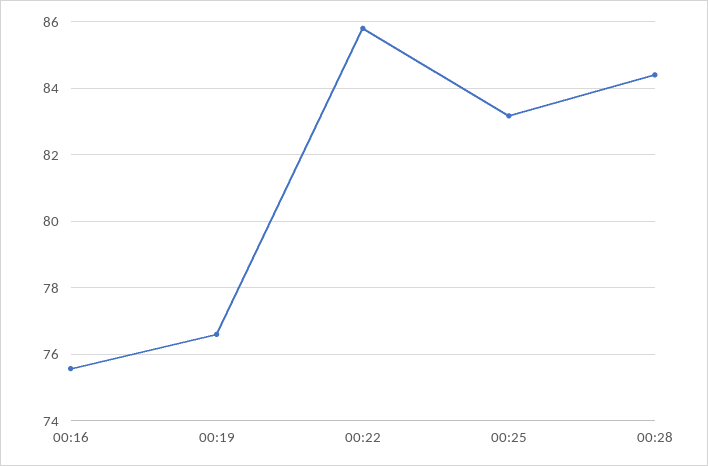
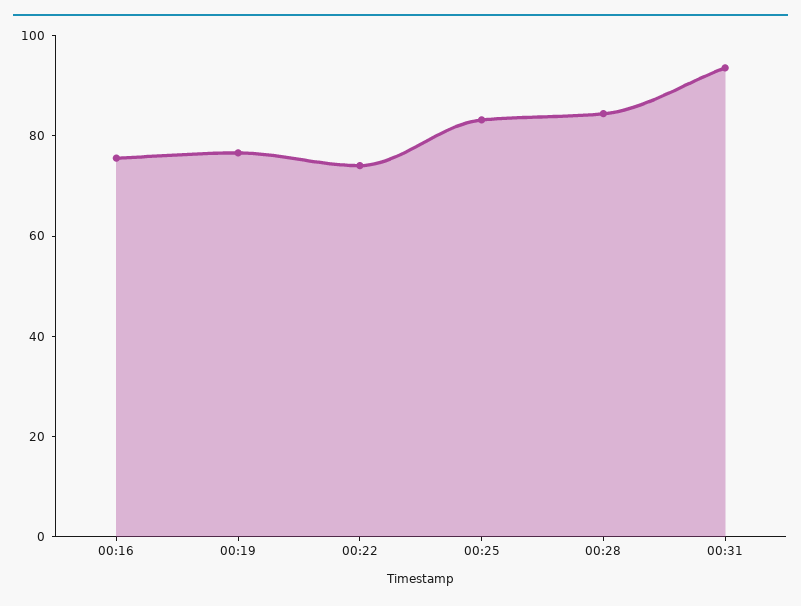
00:22: 85.8 -> 75
00:31: none -> 95

